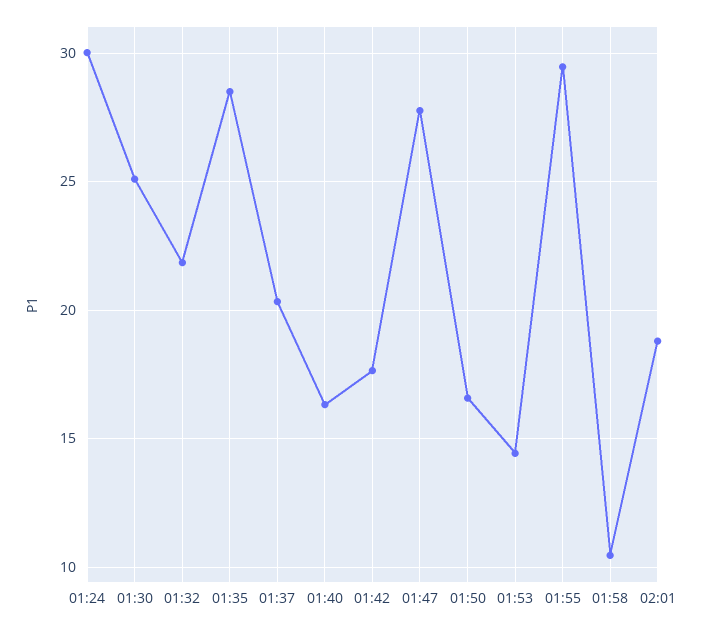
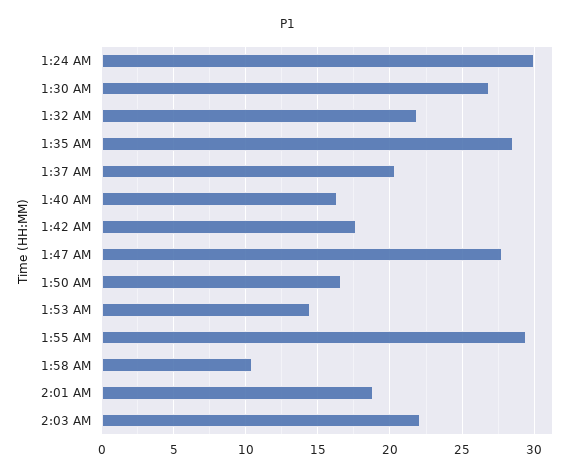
01:30: 25 -> 27
2:03 AM: none -> 22

